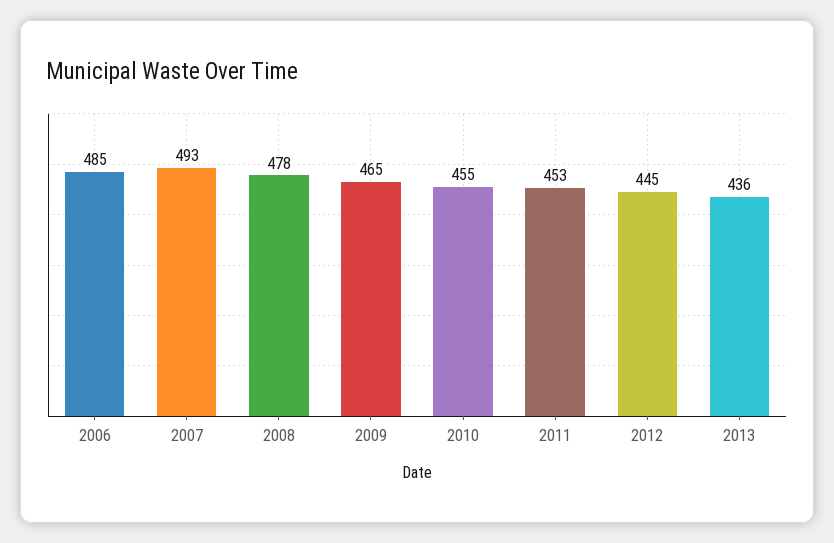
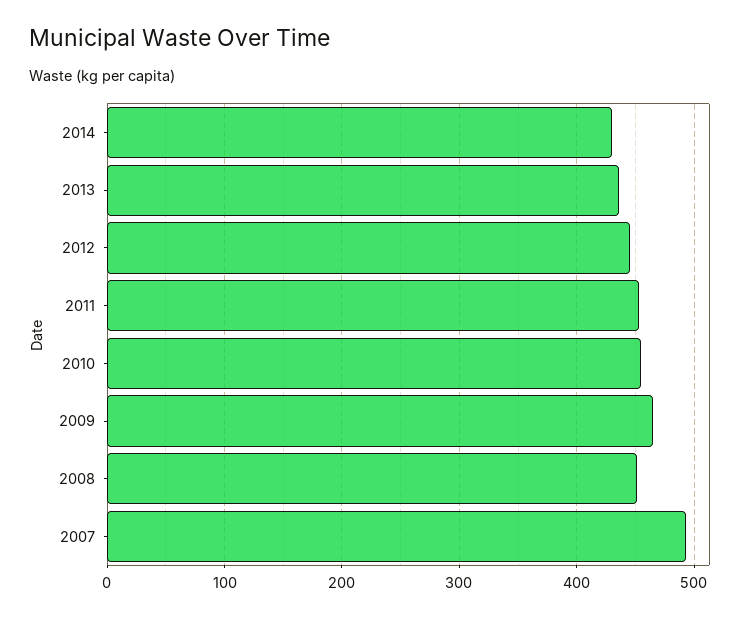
2006: 485 -> none
2008: 478 -> 450
2014: none -> 430

